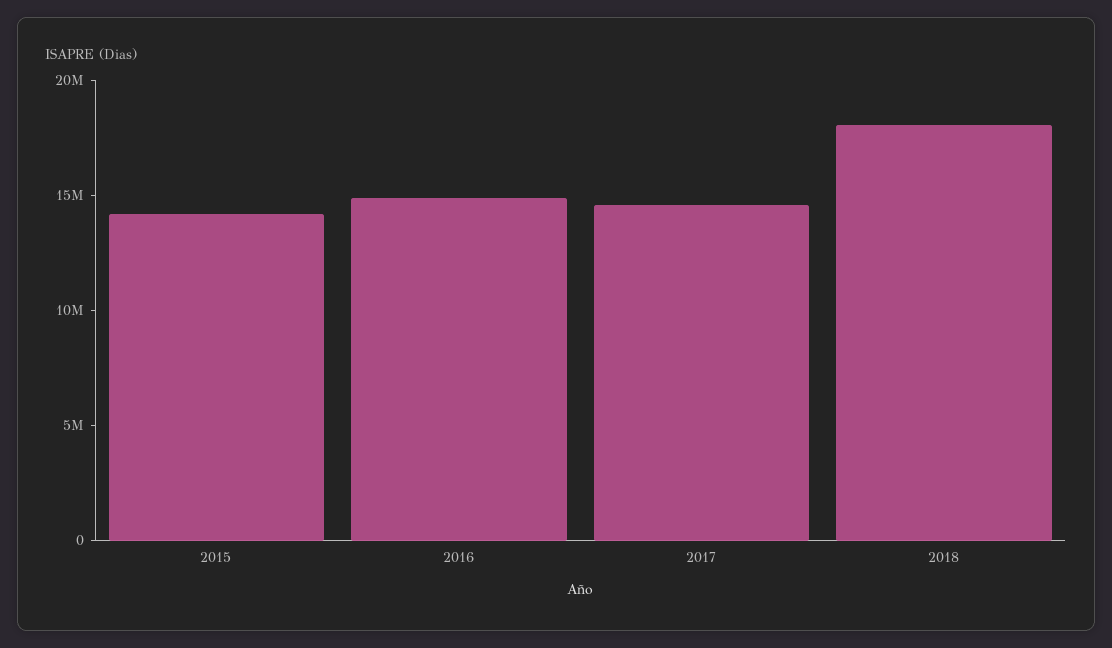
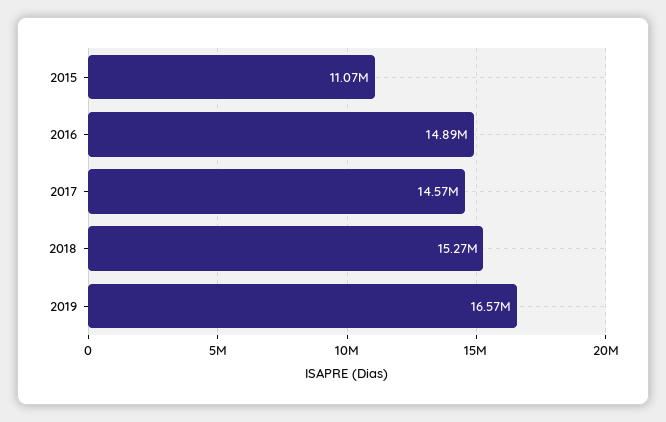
2015: 14000000 -> 11070000
2018: 18000000 -> 15270000
2019: none -> 16570000

